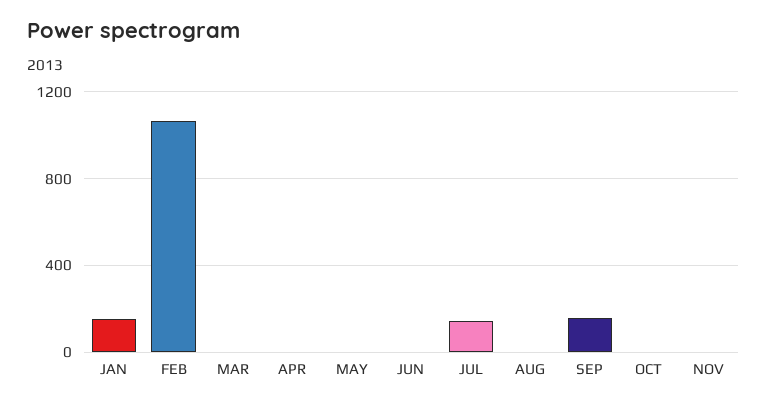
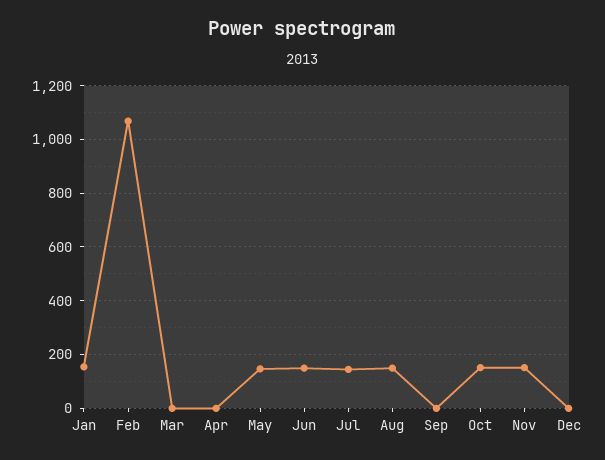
MAY: 0 -> 150
JUN: 0 -> 150
AUG: 0 -> 150
SEP: 150 -> 0
OCT: 0 -> 150
NOV: 0 -> 150
Dec: none -> 0

